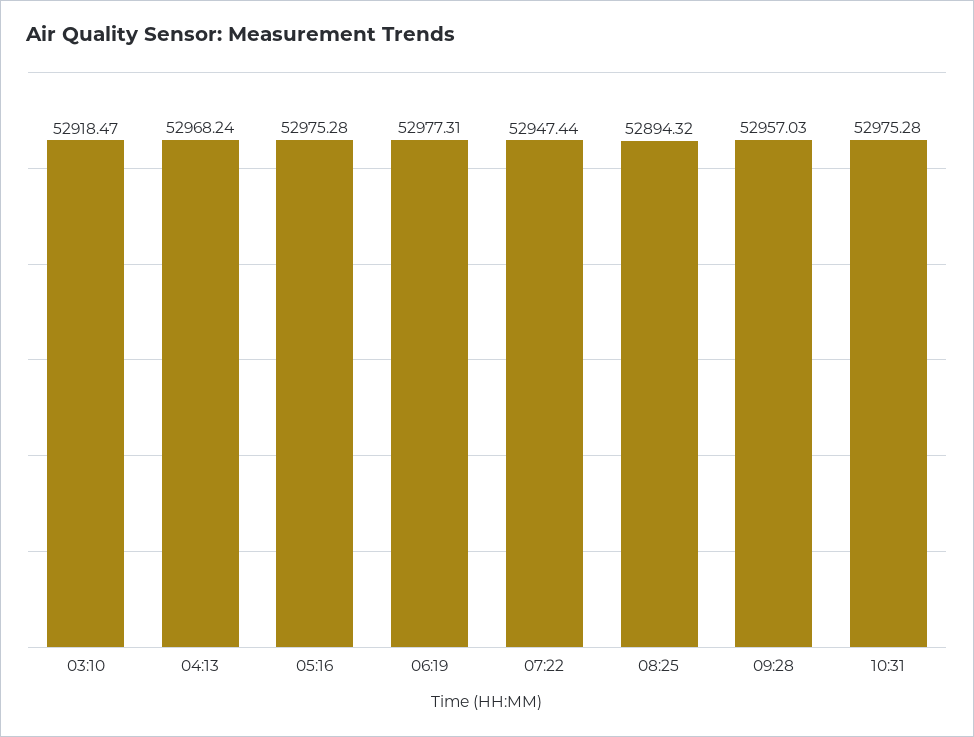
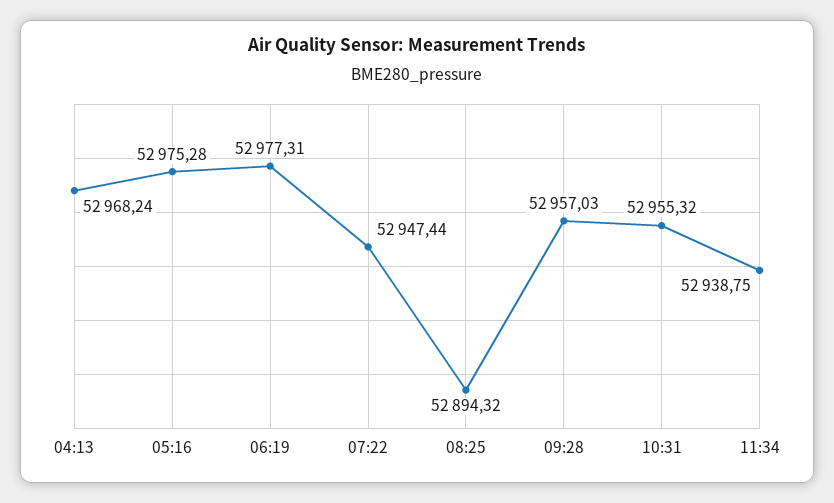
03:10: 52918.47 -> none
10:31: 52975.28 -> 52955.32
11:34: none -> 52938.75

